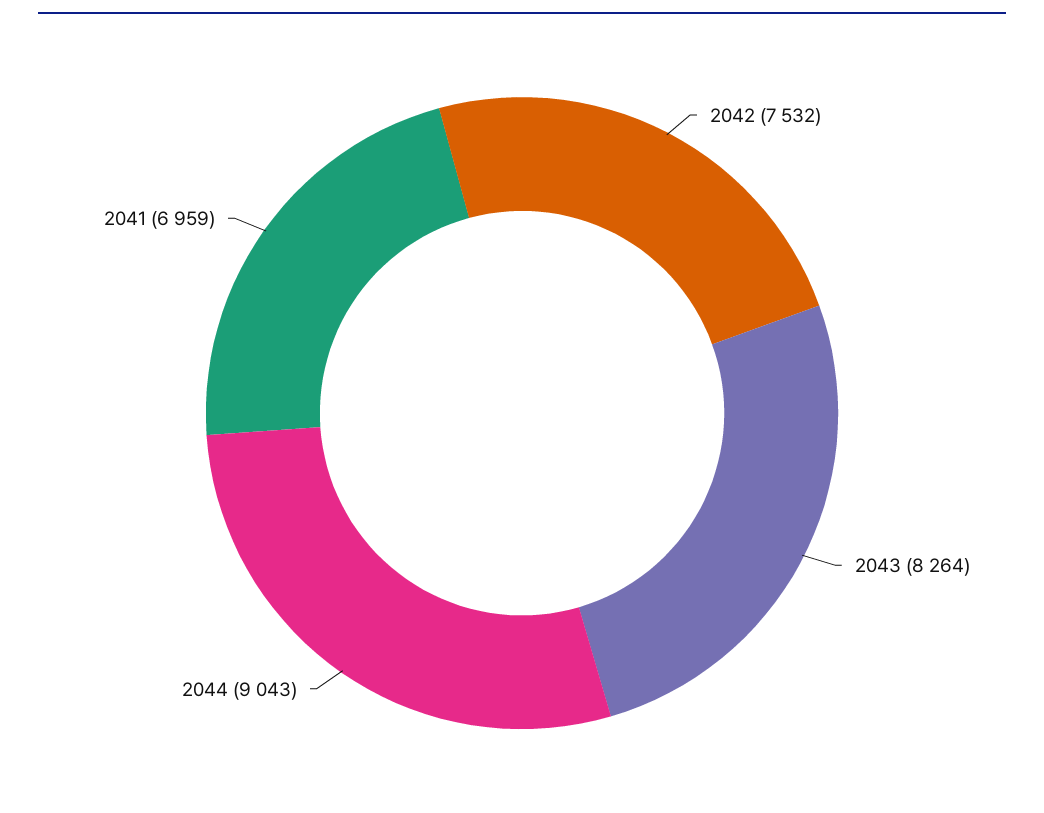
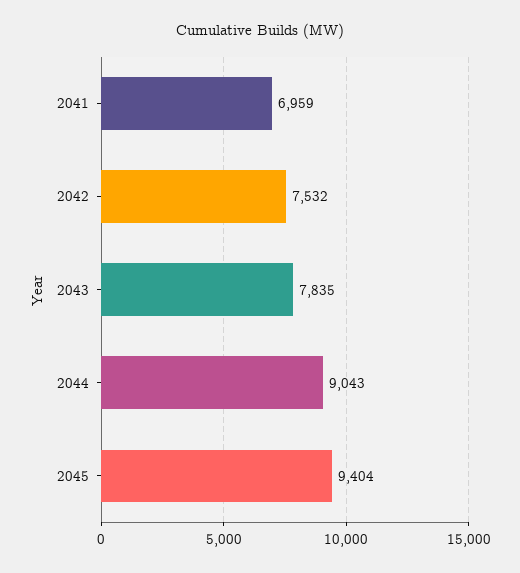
2043: 8264 -> 7835
2045: none -> 9404

